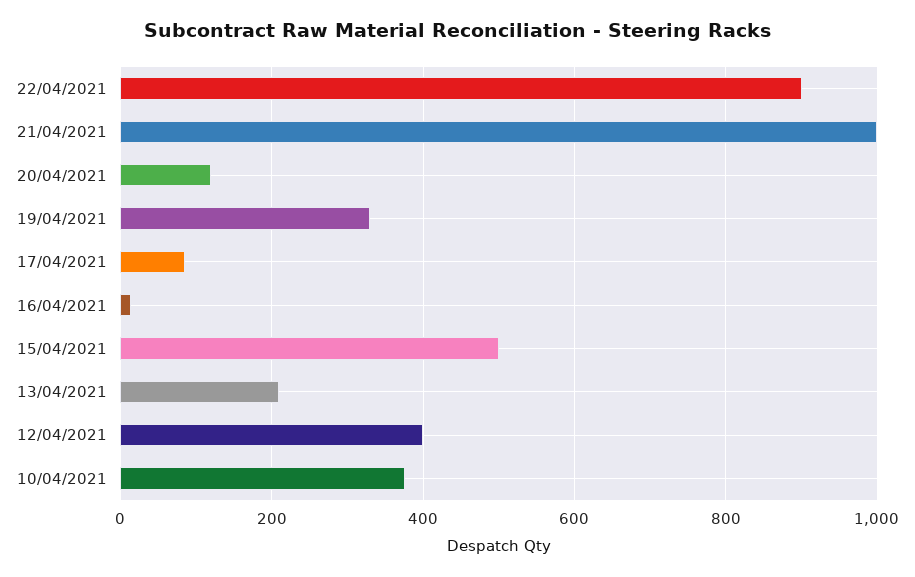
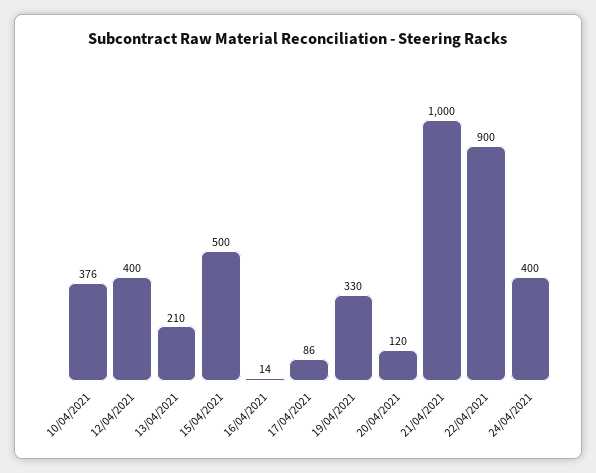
24/04/2021: none -> 400

